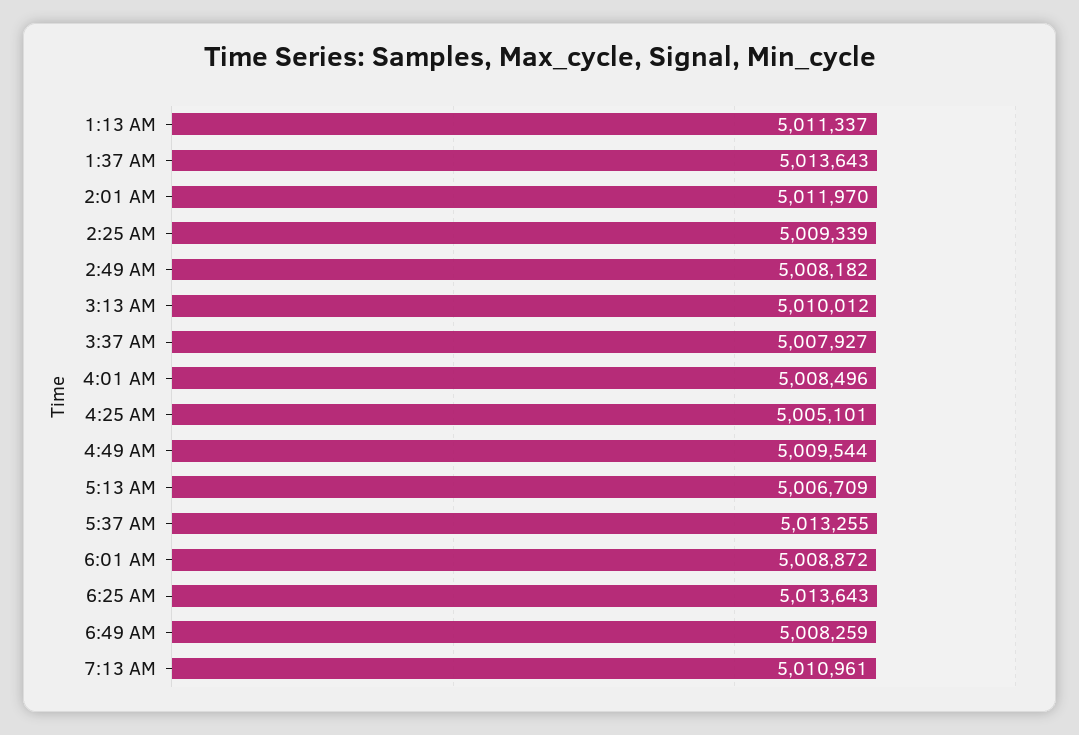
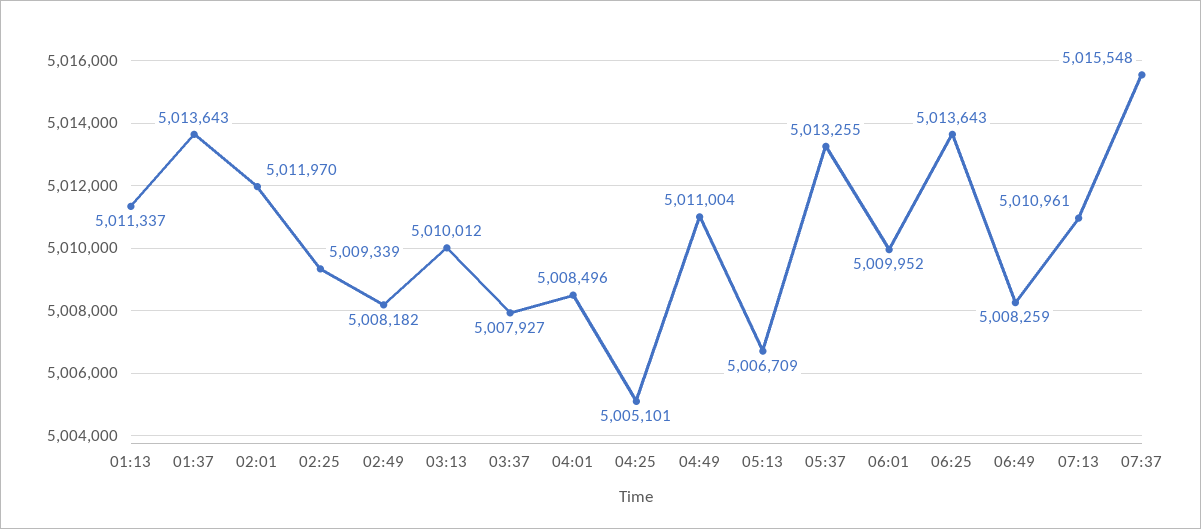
4:49 AM: 5009544 -> 5011004
6:01 AM: 5008872 -> 5009952
07:37: none -> 5015548

